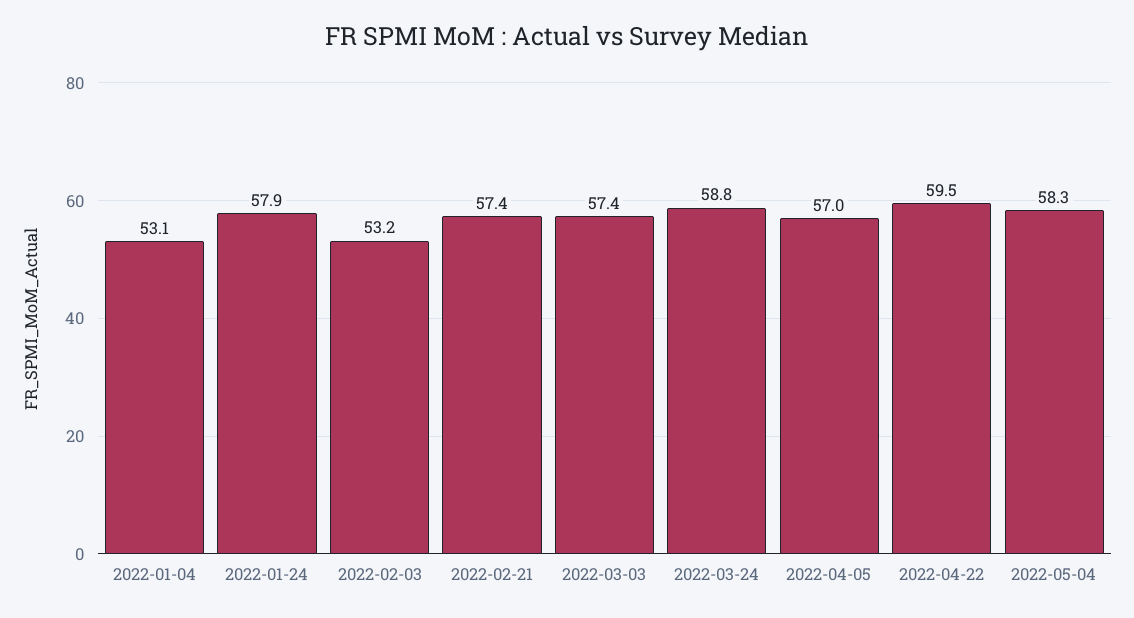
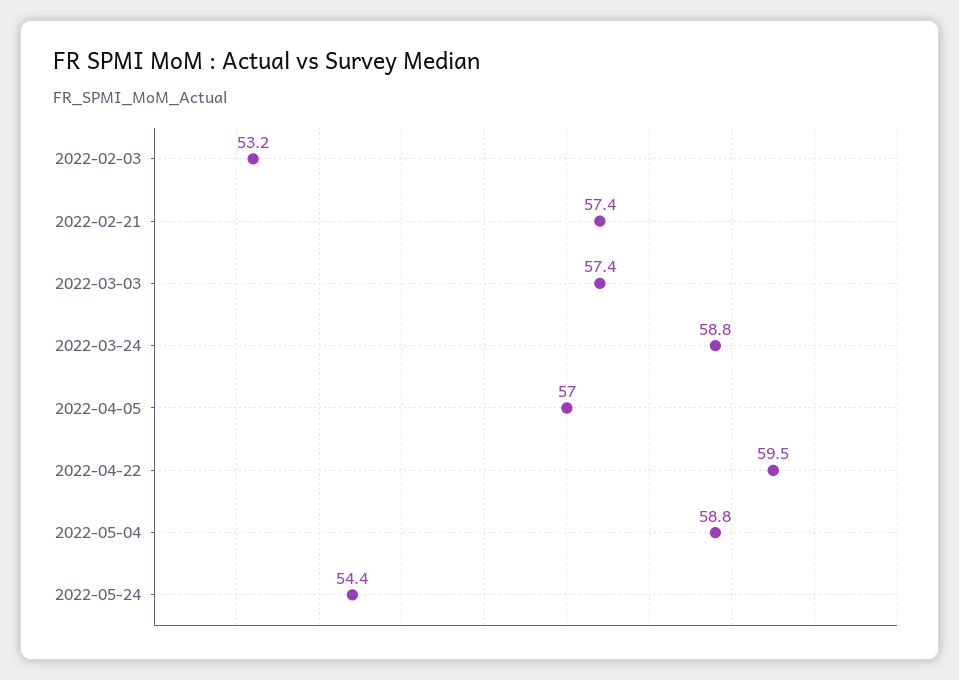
2022-01-04: 53.1 -> none
2022-01-24: 57.9 -> none
2022-05-04: 58.3 -> 58.8
2022-05-24: none -> 54.4

